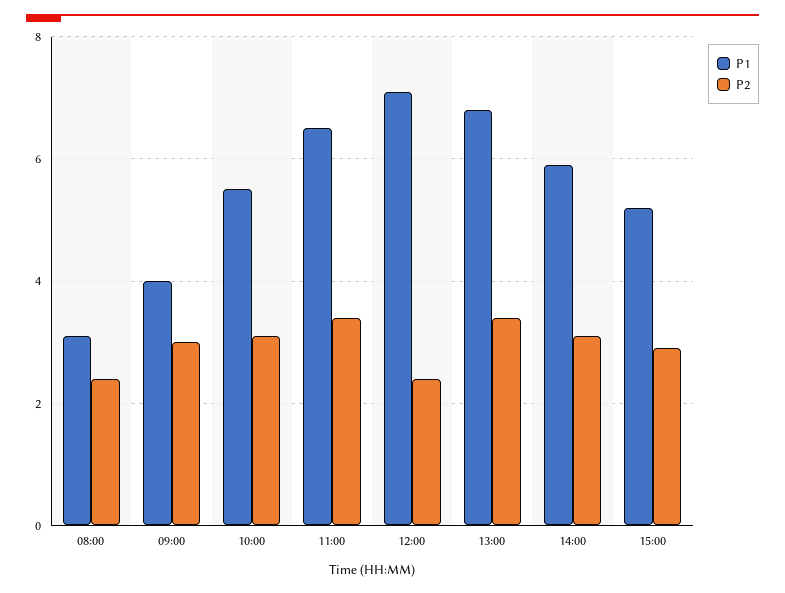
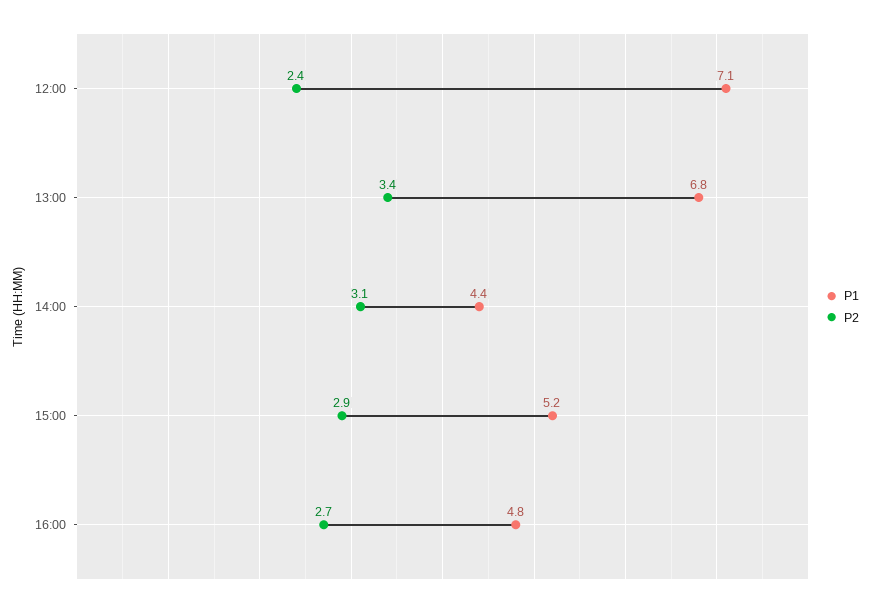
P1, 08:00: 3 -> none
P2, 08:00: 2.5 -> none
P1, 09:00: 4 -> none
P2, 09:00: 3 -> none
P1, 10:00: 5.5 -> none
P2, 10:00: 3 -> none
P1, 11:00: 6.5 -> none
P2, 11:00: 3.5 -> none
P1, 14:00: 6 -> 4.4
P1, 16:00: none -> 4.8
P2, 16:00: none -> 2.7

